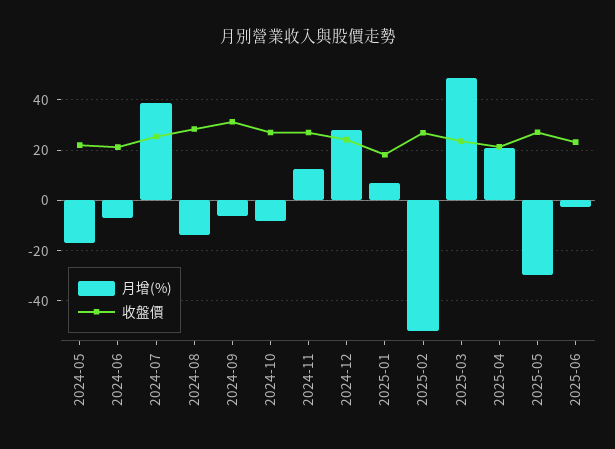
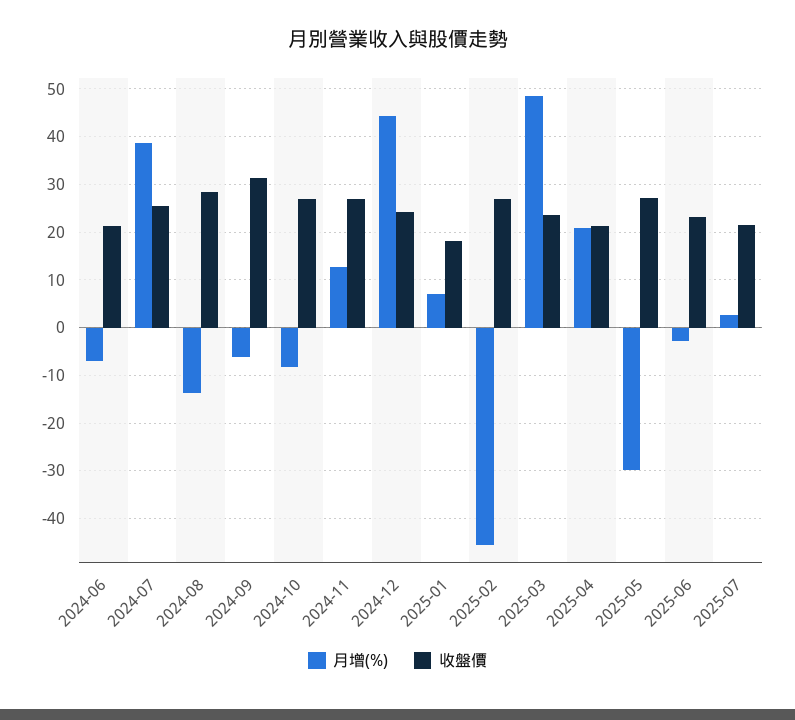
月增(%), 2024-05: -17.5 -> none
收盤價, 2024-05: 22.5 -> none
月增(%), 2024-12: 27.5 -> 44
月增(%), 2025-02: -52.5 -> -46
月增(%), 2025-07: none -> 2
收盤價, 2025-07: none -> 22

